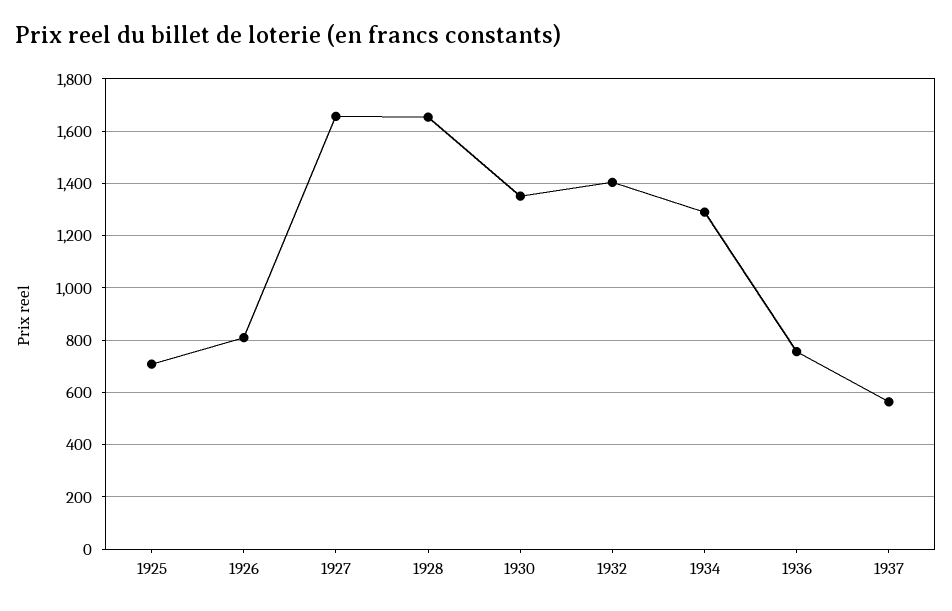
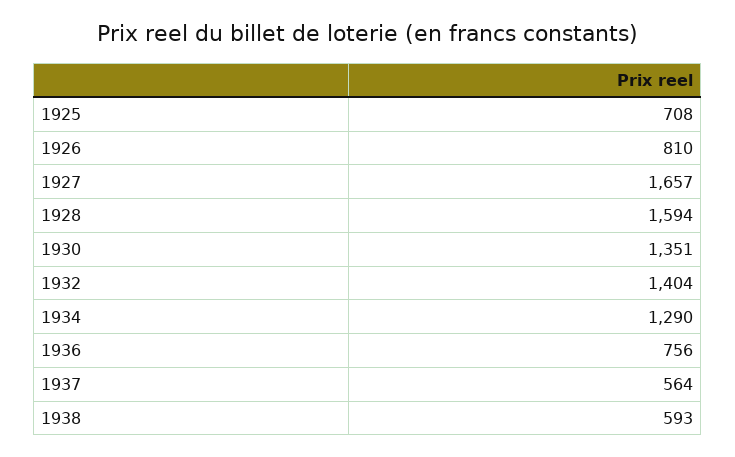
1928: 1650 -> 1594
1938: none -> 593

